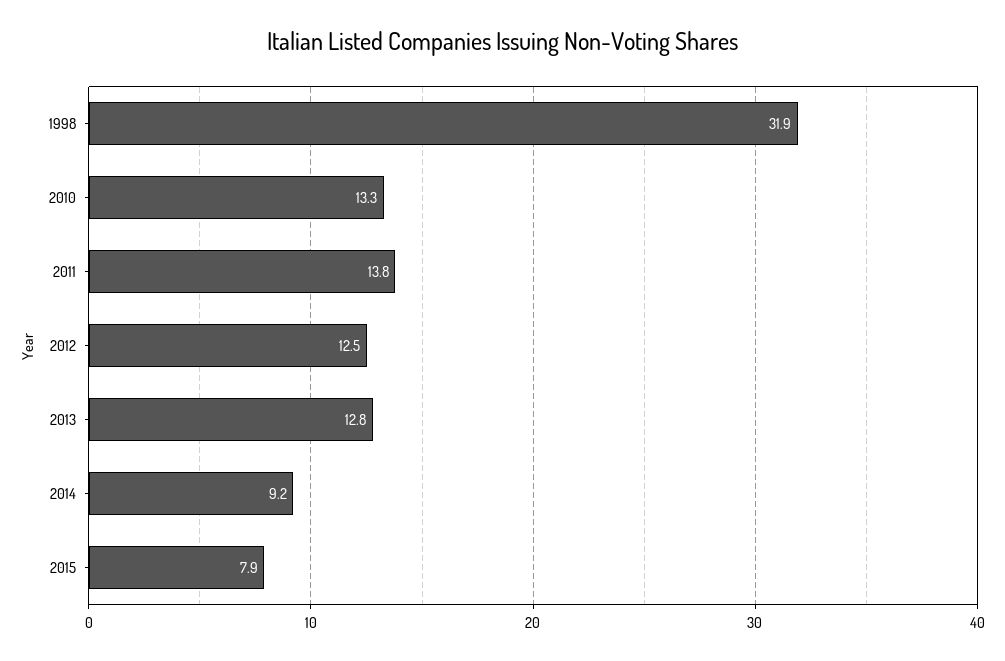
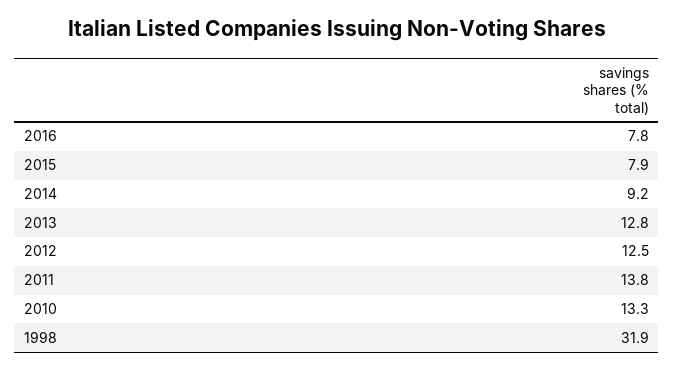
2016: none -> 7.8

